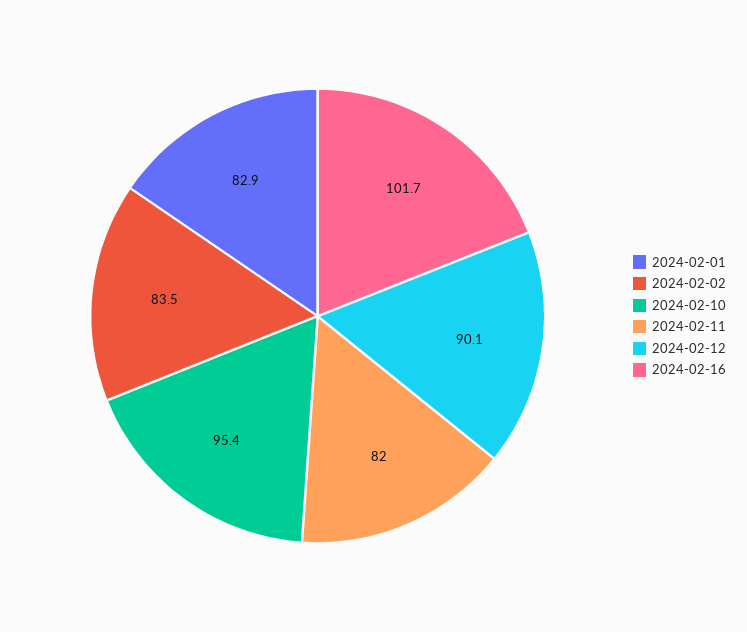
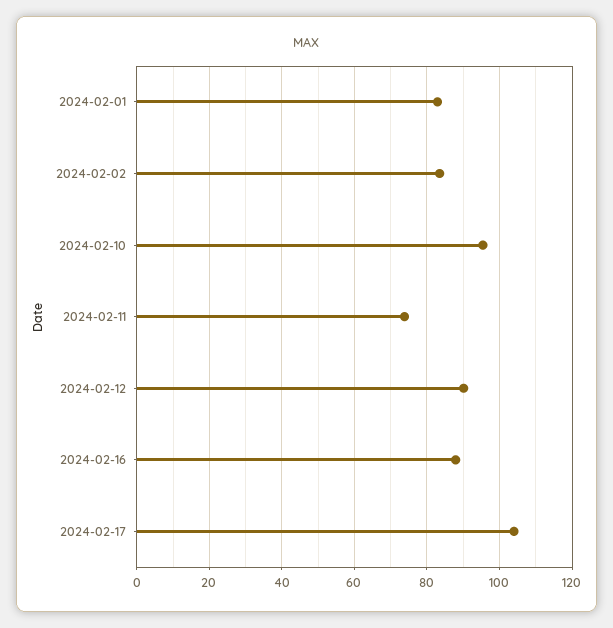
2024-02-11: 82 -> 74
2024-02-16: 101.7 -> 88
2024-02-17: none -> 104

